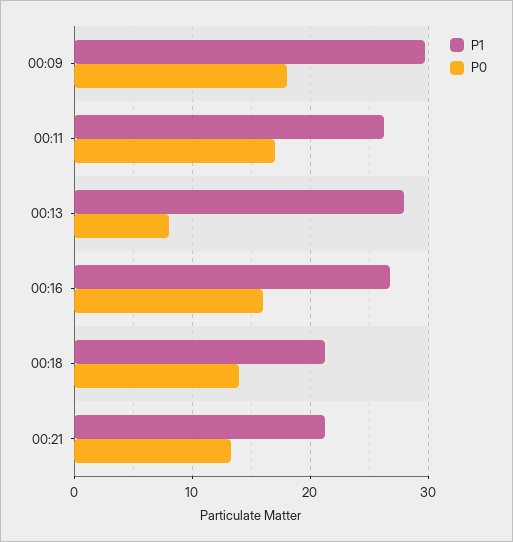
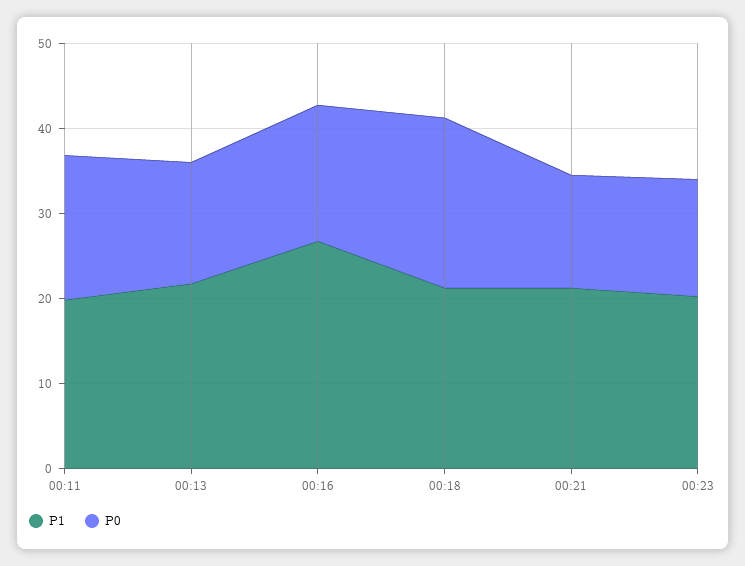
P1, 00:09: 30 -> none
P0, 00:09: 18 -> none
P1, 00:11: 26 -> 20
P1, 00:13: 28 -> 22
P0, 00:13: 8 -> 14
P0, 00:18: 14 -> 20
P1, 00:23: none -> 20
P0, 00:23: none -> 14

